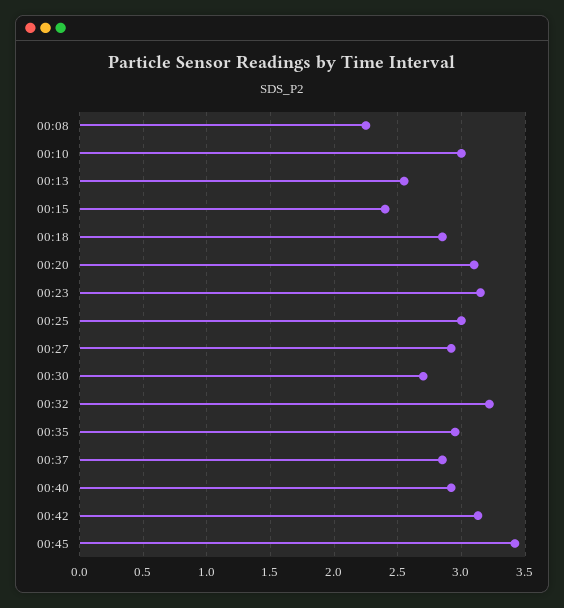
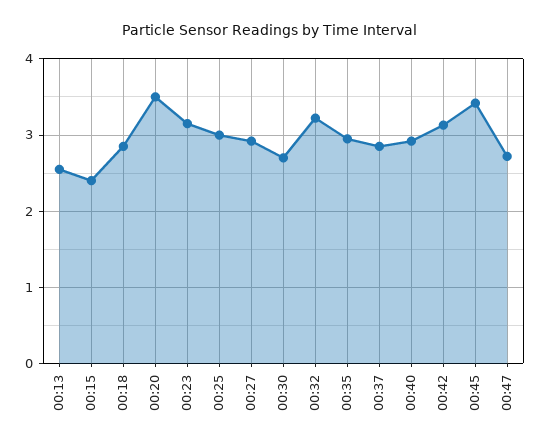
00:08: 2.25 -> none
00:10: 3 -> none
00:20: 3.1 -> 3.5
00:47: none -> 2.7

